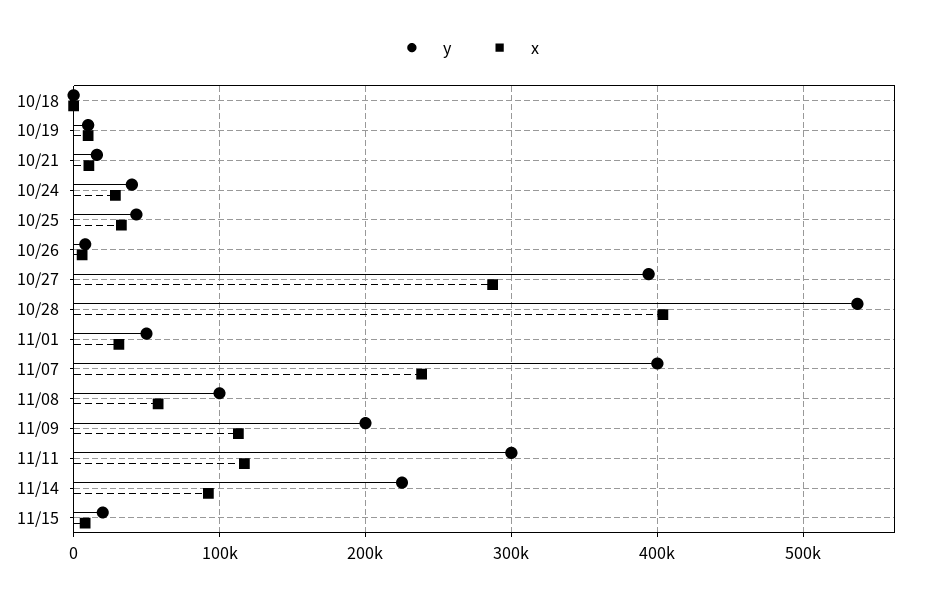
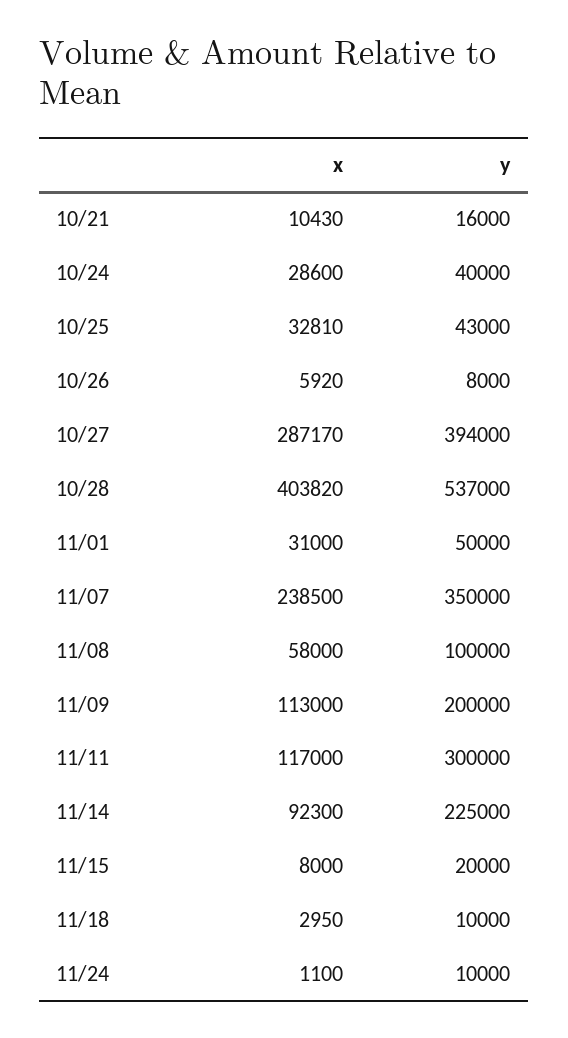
y, 10/18: 0 -> none
x, 10/18: 0 -> none
y, 10/19: 10000 -> none
x, 10/19: 10000 -> none
y, 11/07: 400000 -> 350000
x, 11/18: none -> 2950
y, 11/18: none -> 10000
x, 11/24: none -> 1100
y, 11/24: none -> 10000

